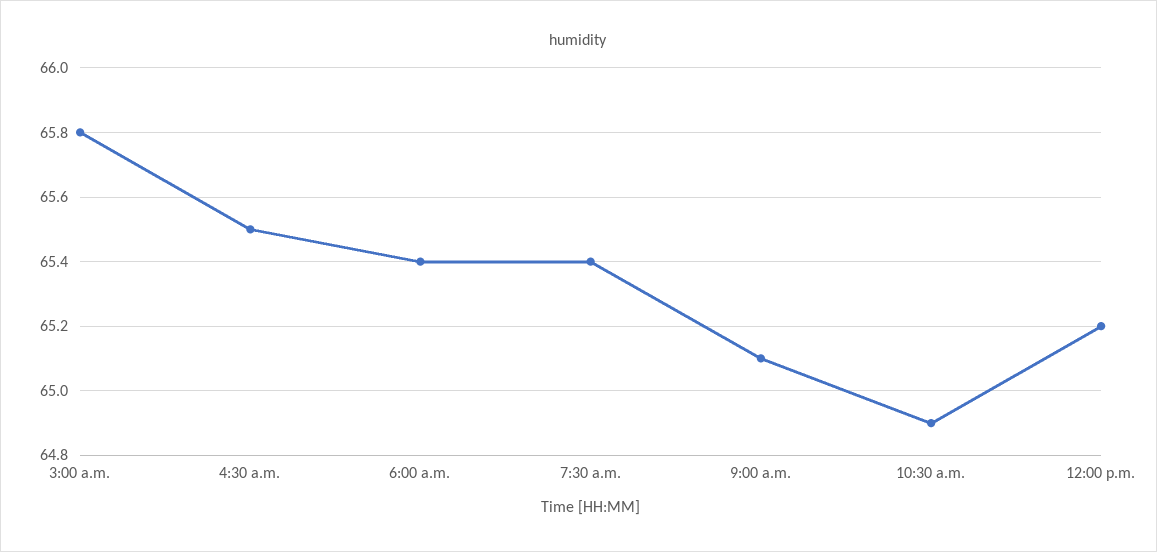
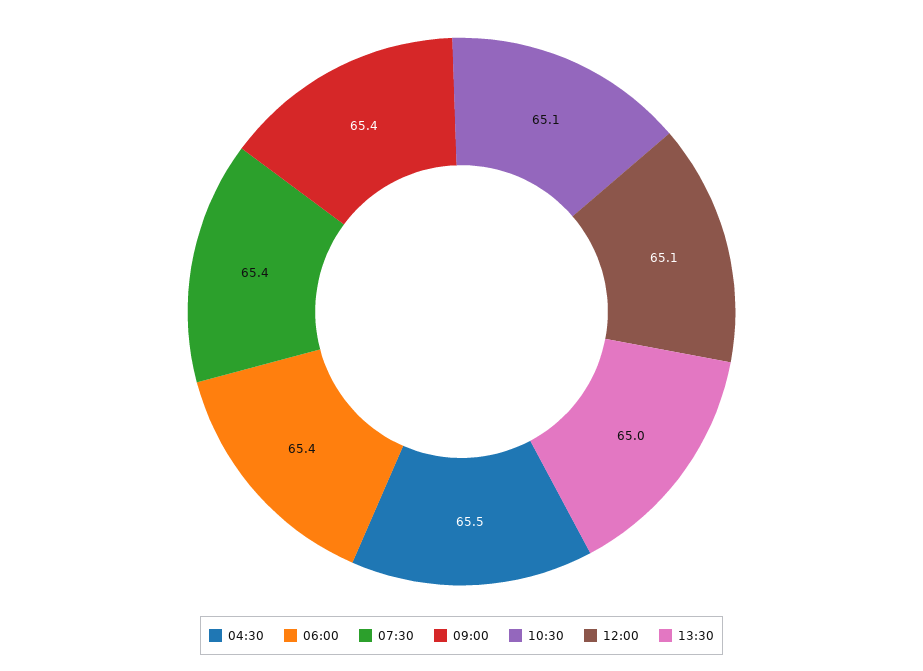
3:00 a.m.: 65.8 -> none
9:00 a.m.: 65.1 -> 65.4
10:30 a.m.: 64.9 -> 65.1
12:00 p.m.: 65.2 -> 65.1
13:30: none -> 65

